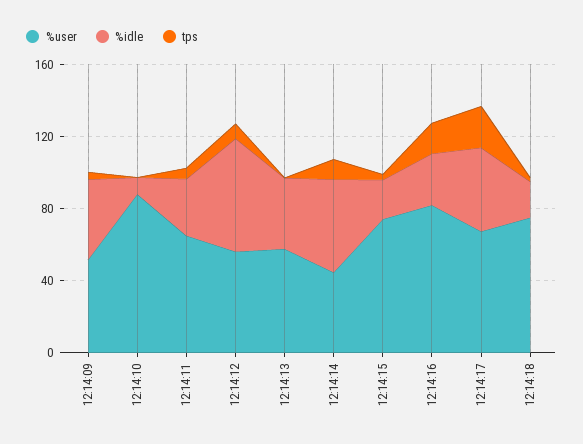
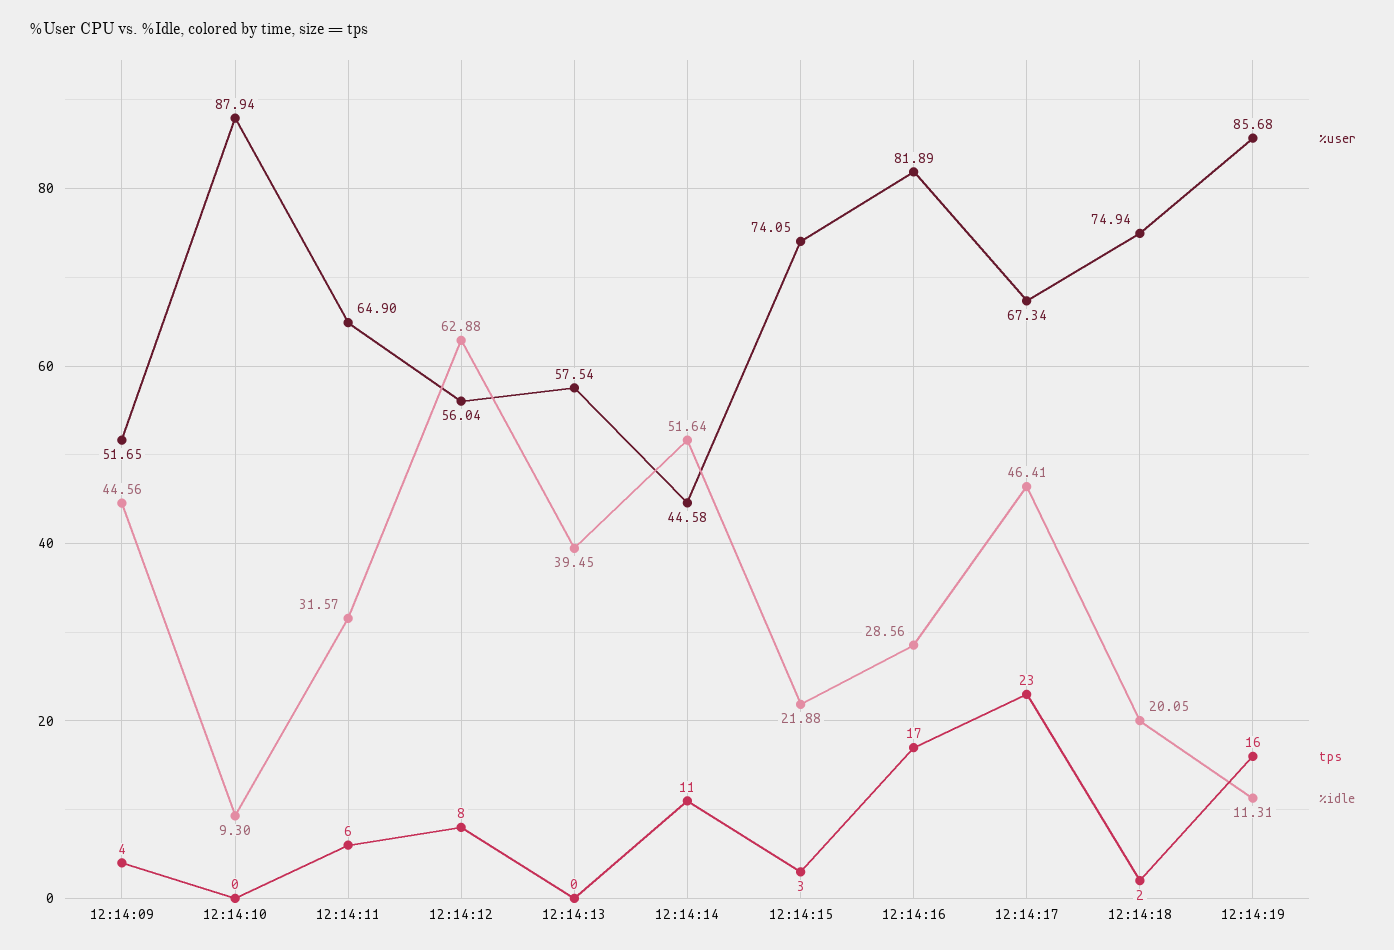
%user, 12:14:19: none -> 85.68
tps, 12:14:19: none -> 16
%idle, 12:14:19: none -> 11.31

